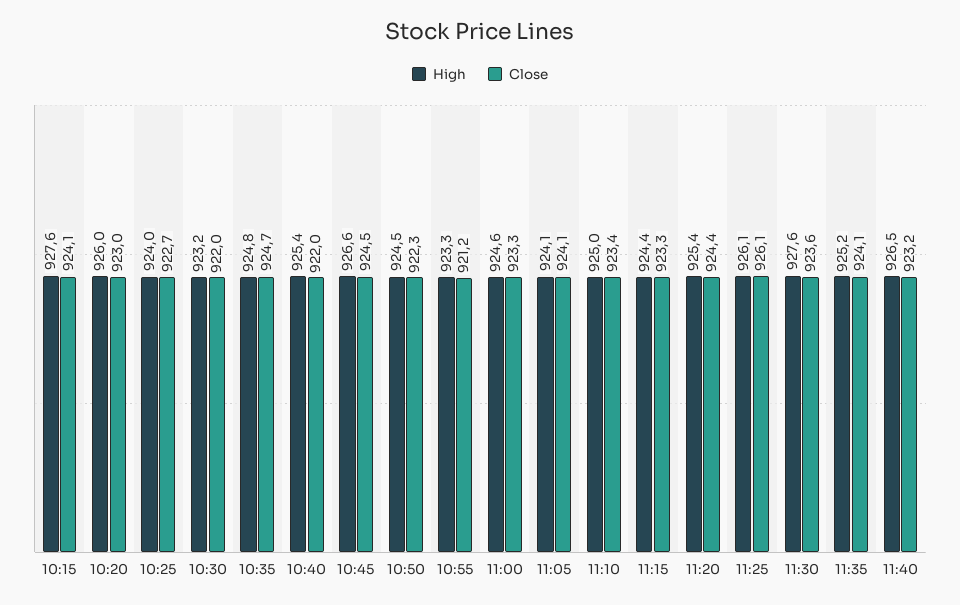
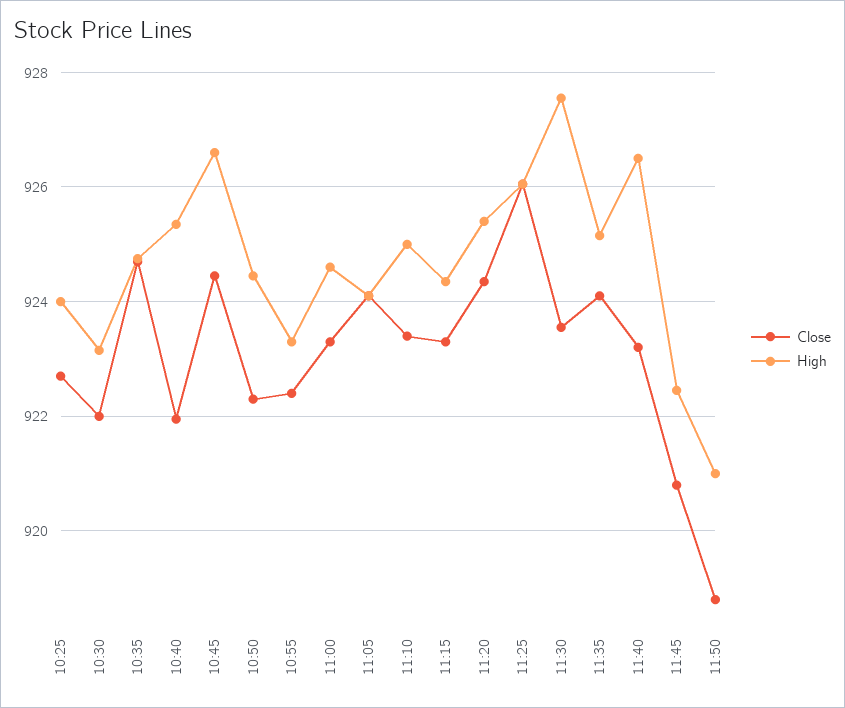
High, 10:15: 927.6 -> none
Close, 10:15: 924.1 -> none
High, 10:20: 926 -> none
Close, 10:20: 923 -> none
Close, 10:55: 921.2 -> 922.4
Close, 11:45: none -> 920.8
High, 11:45: none -> 922.4
Close, 11:50: none -> 918.8
High, 11:50: none -> 921

